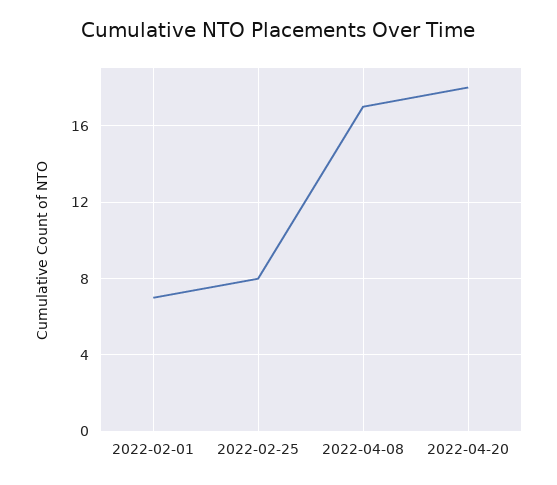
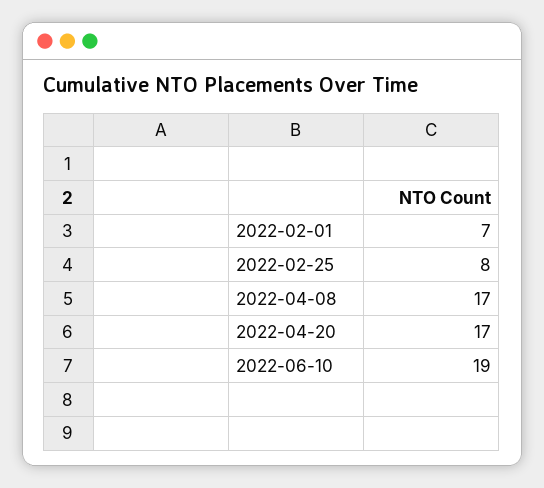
2022-04-20: 18 -> 17
2022-06-10: none -> 19

